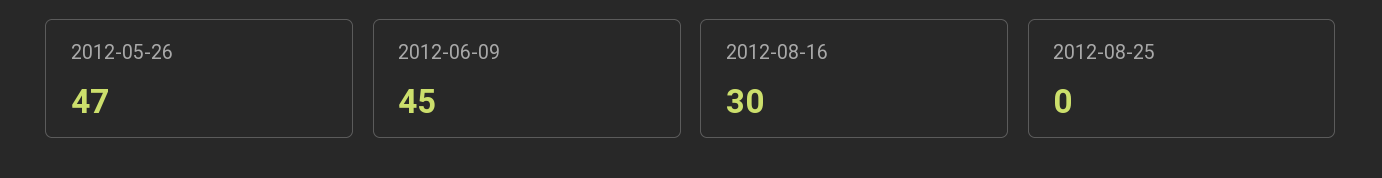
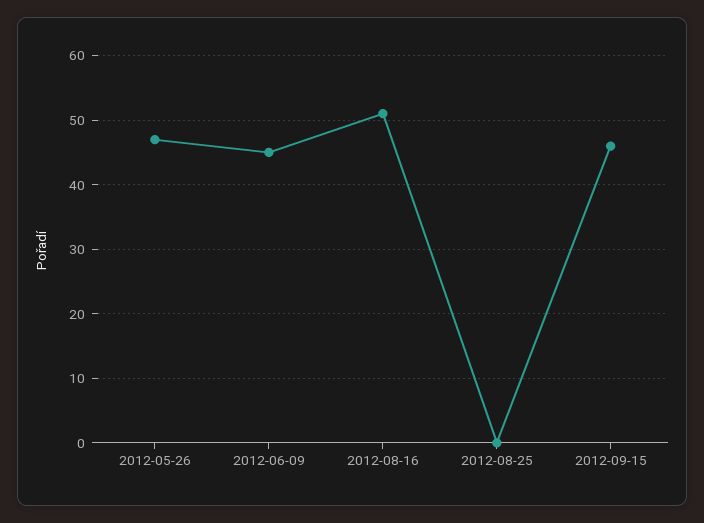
2012-08-16: 30 -> 51
2012-09-15: none -> 46

